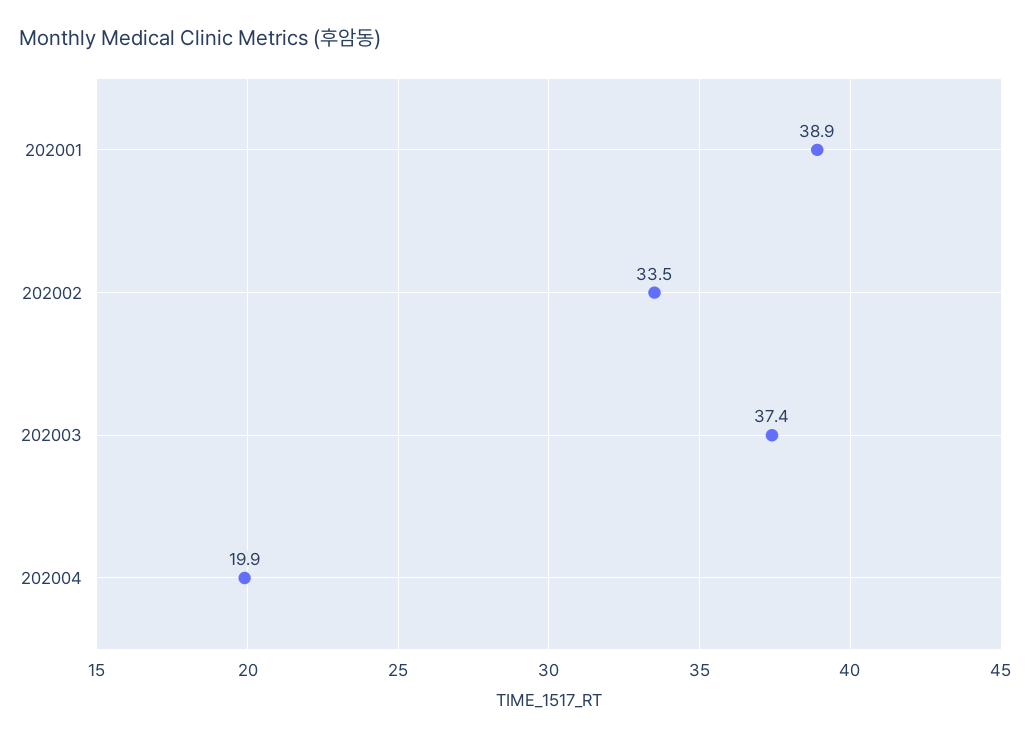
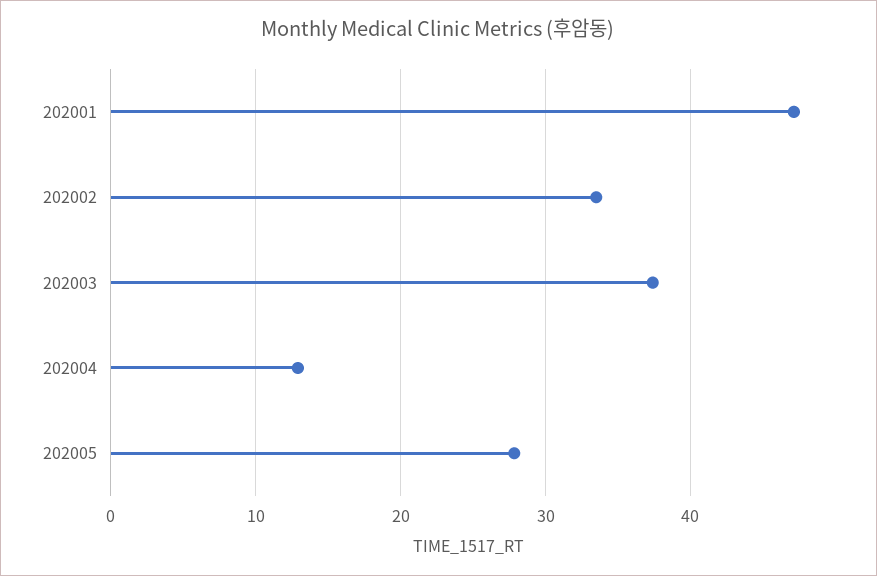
202001: 38.9 -> 47
202004: 19.9 -> 13
202005: none -> 28

